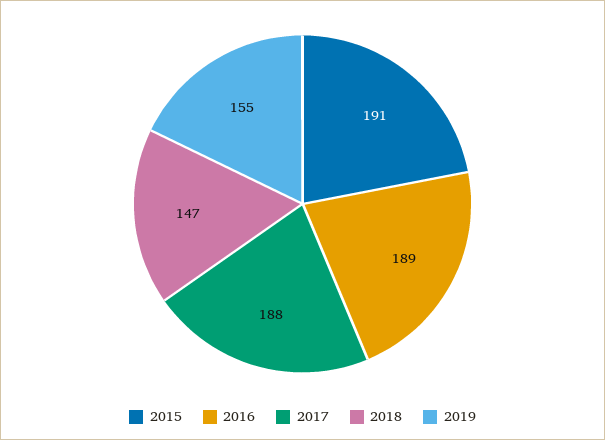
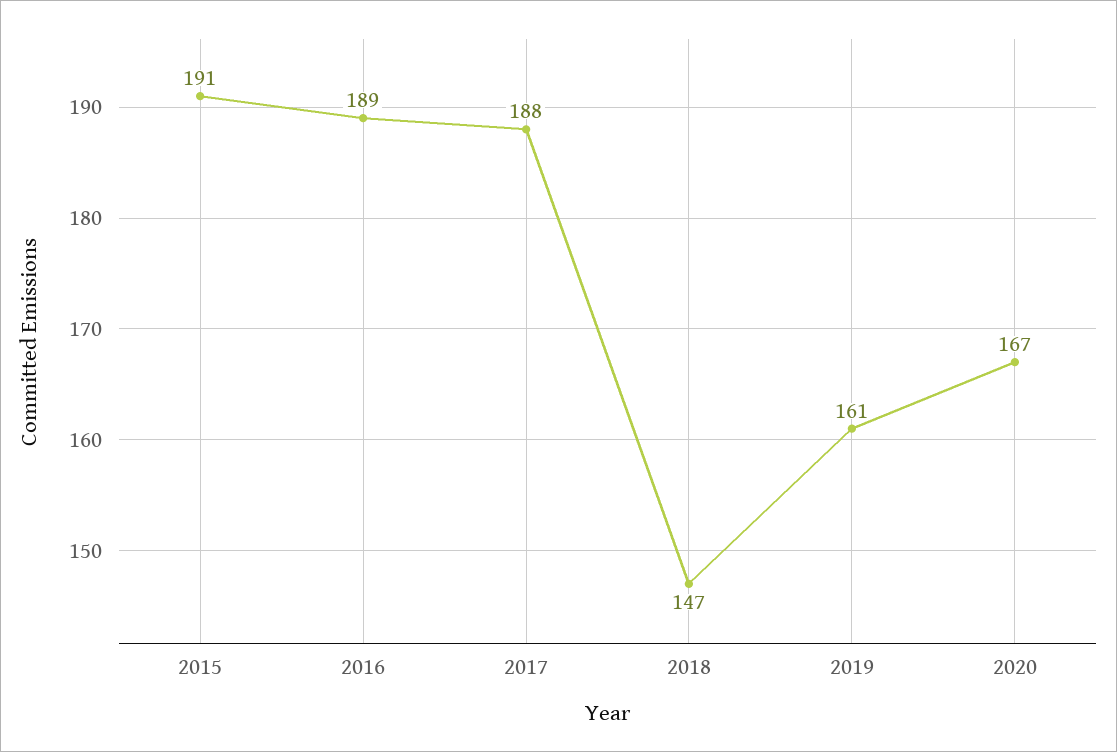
2019: 155 -> 161
2020: none -> 167

